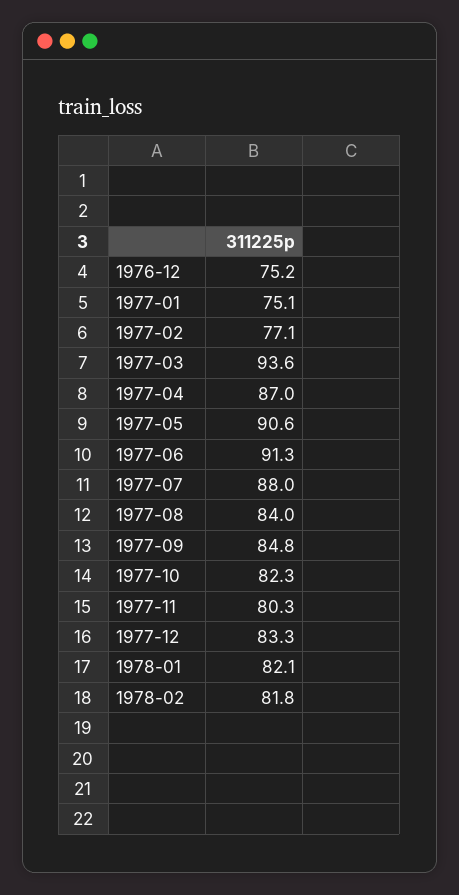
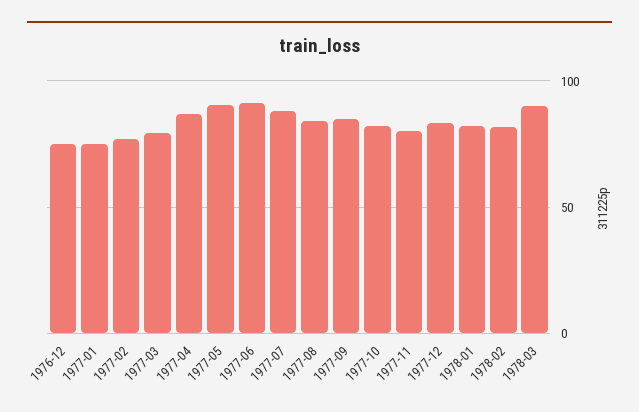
1977-03: 93.6 -> 80
1978-03: none -> 90

